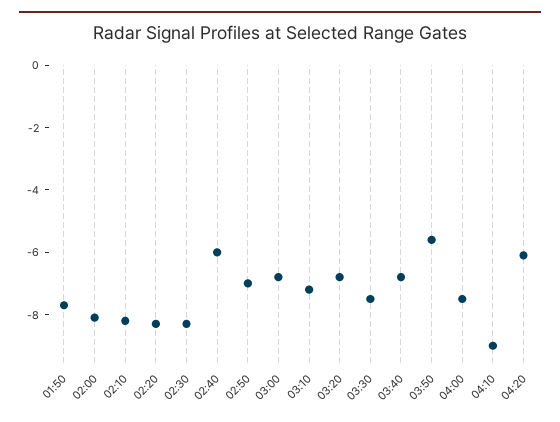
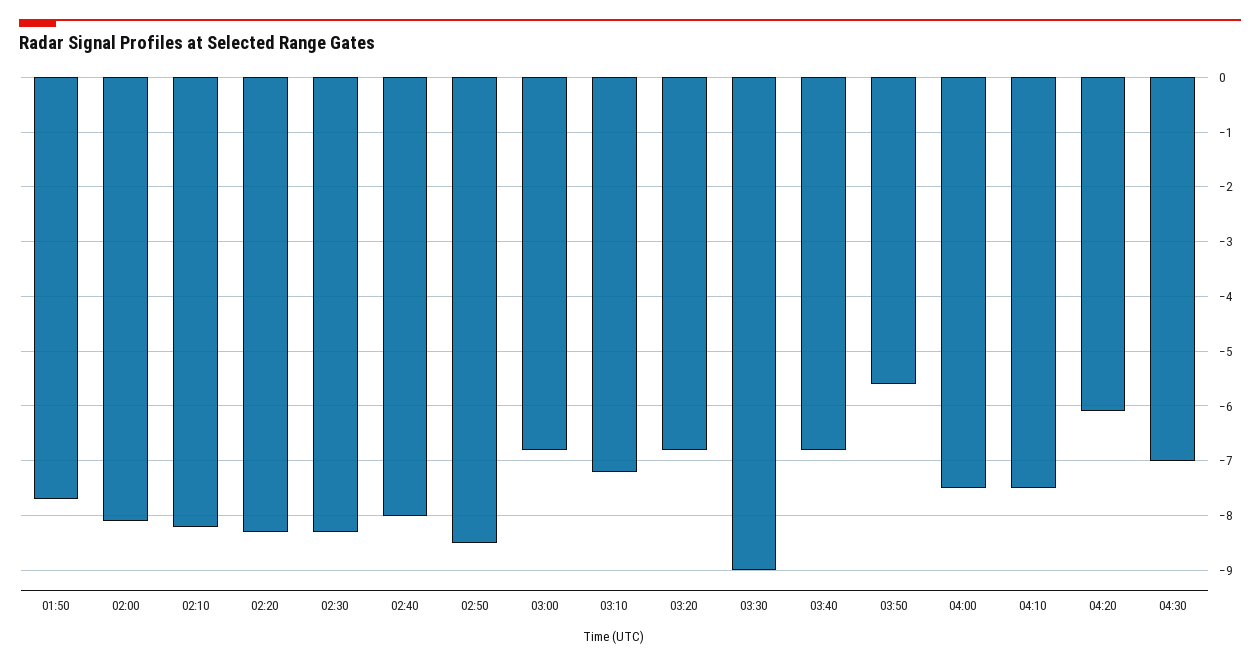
02:40: -6 -> -8
02:50: -7 -> -8.5
03:30: -7.5 -> -9
04:10: -9 -> -7.5
04:30: none -> -7

